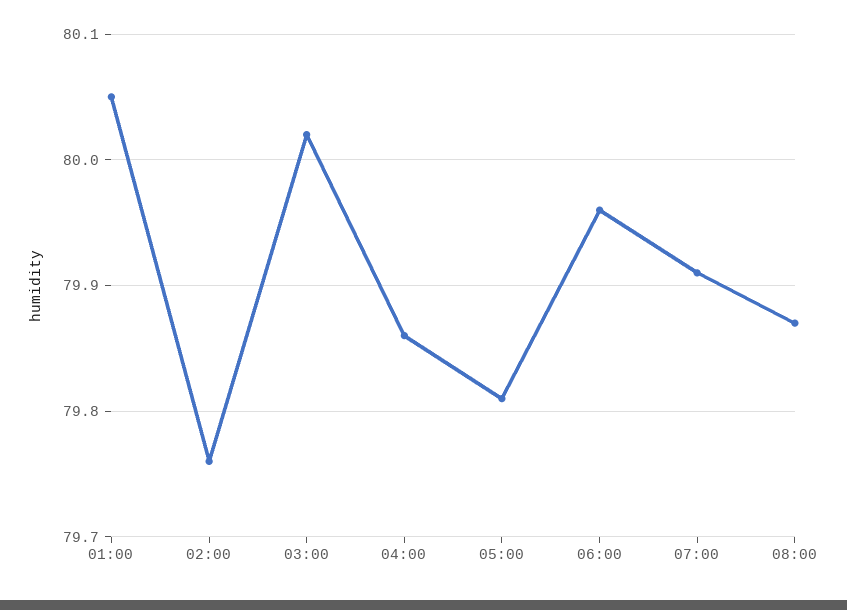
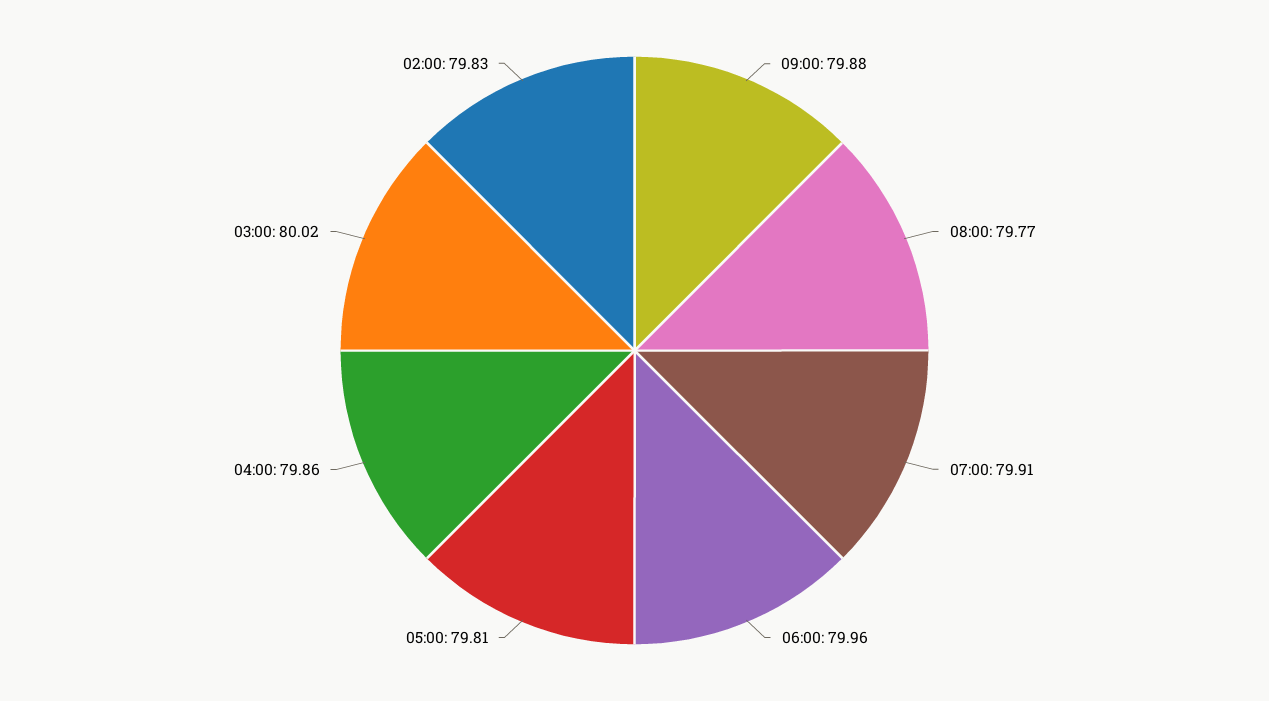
01:00: 80.05 -> none
02:00: 79.76 -> 79.83
08:00: 79.87 -> 79.77
09:00: none -> 79.88

